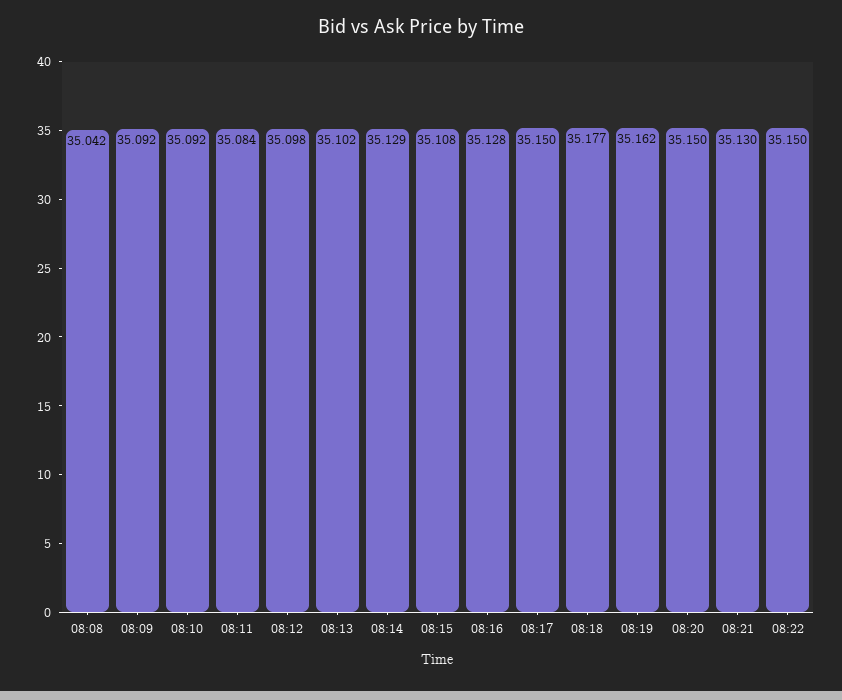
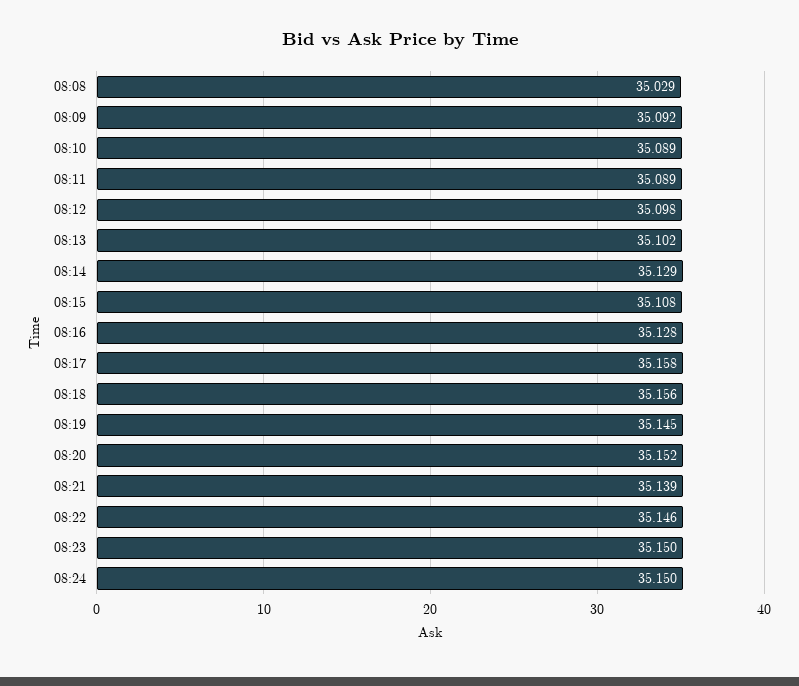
08:08: 35.042 -> 35.029
08:10: 35.092 -> 35.089
08:11: 35.084 -> 35.089
08:17: 35.15 -> 35.158
08:18: 35.177 -> 35.156
08:19: 35.162 -> 35.145
08:20: 35.15 -> 35.152
08:21: 35.13 -> 35.139
08:22: 35.15 -> 35.146
08:23: none -> 35.15
08:24: none -> 35.15

